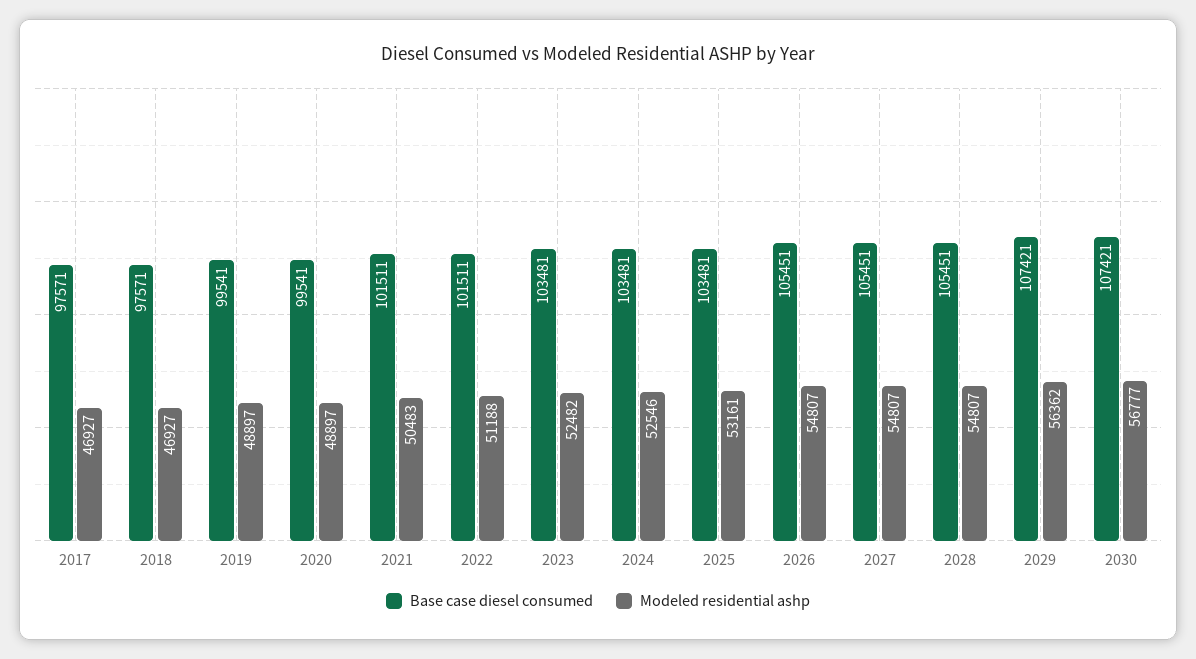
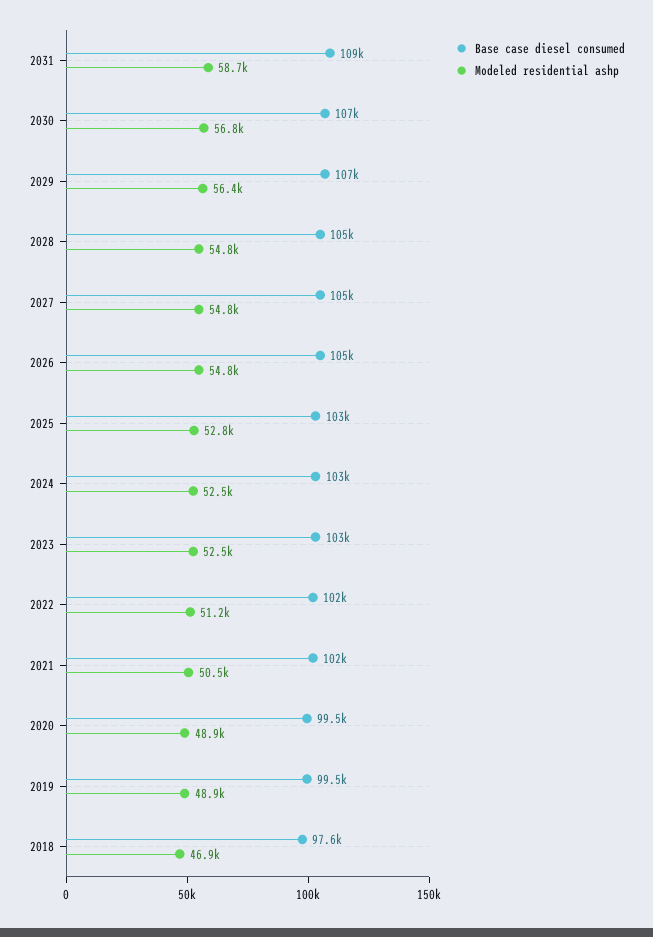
Base case diesel consumed, 2017: 97571 -> none
Modeled residential ashp, 2017: 46927 -> none
Modeled residential ashp, 2025: 53161 -> 52800
Base case diesel consumed, 2031: none -> 109000
Modeled residential ashp, 2031: none -> 58700

